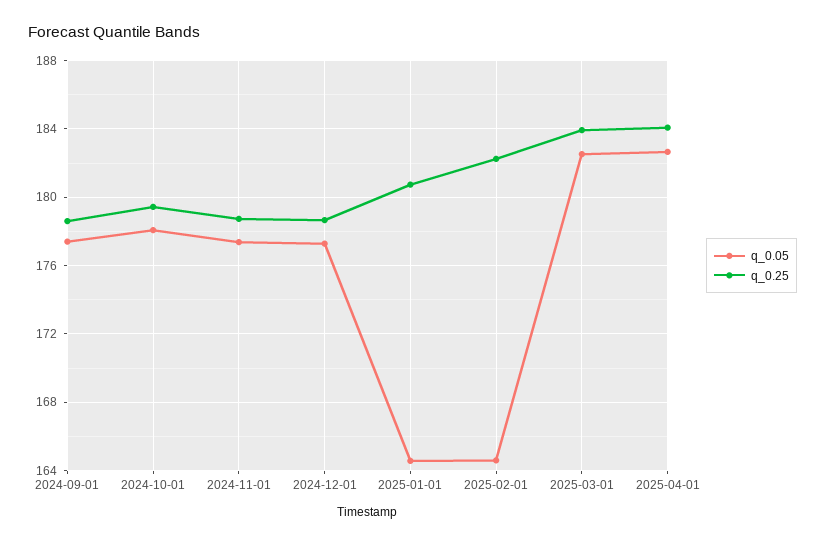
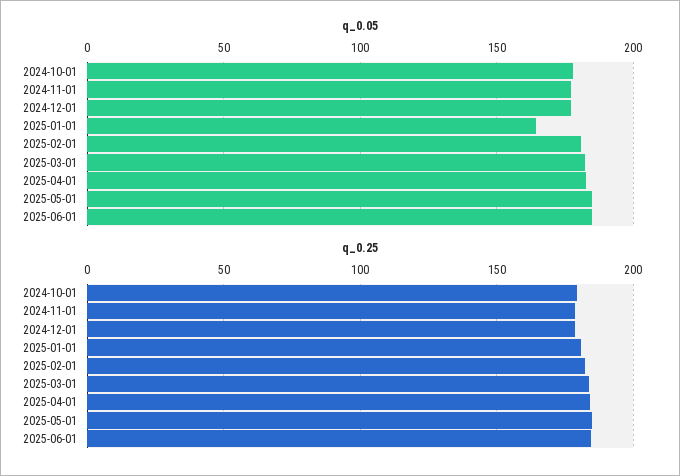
q_0.05, 2024-09-01: 177.5 -> none
q_0.25, 2024-09-01: 178.5 -> none
q_0.05, 2025-02-01: 164.5 -> 180
q_0.05, 2025-05-01: none -> 185
q_0.05, 2025-06-01: none -> 185
q_0.25, 2025-05-01: none -> 185
q_0.25, 2025-06-01: none -> 185

